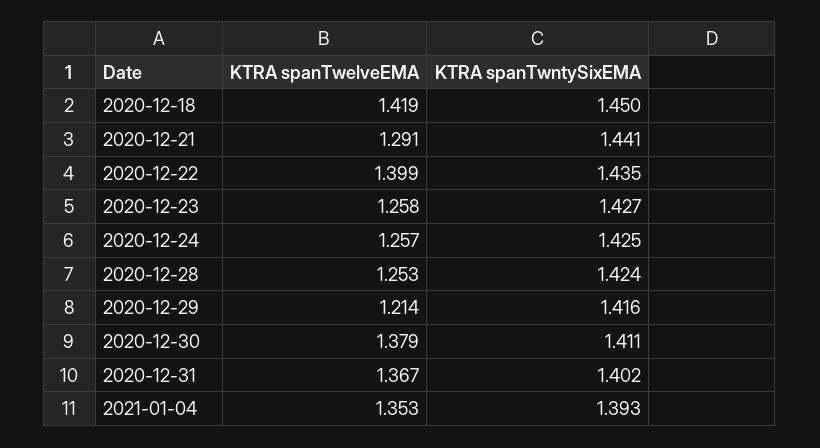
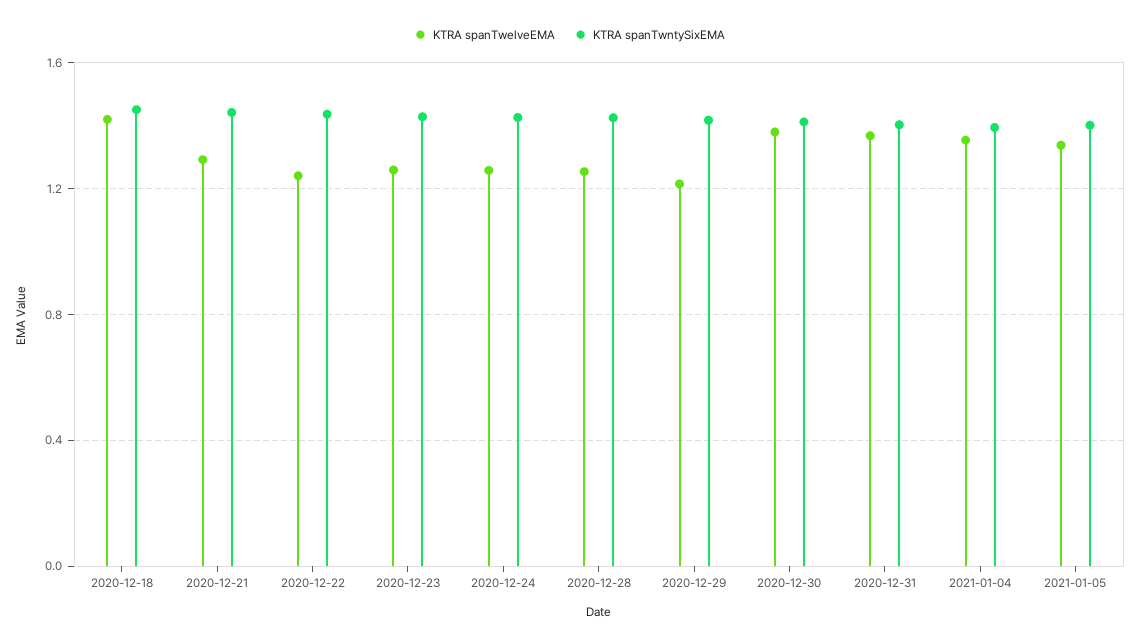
KTRA spanTwelveEMA, 2020-12-22: 1.399 -> 1.25
KTRA spanTwelveEMA, 2021-01-05: none -> 1.35
KTRA spanTwntySixEMA, 2021-01-05: none -> 1.4

